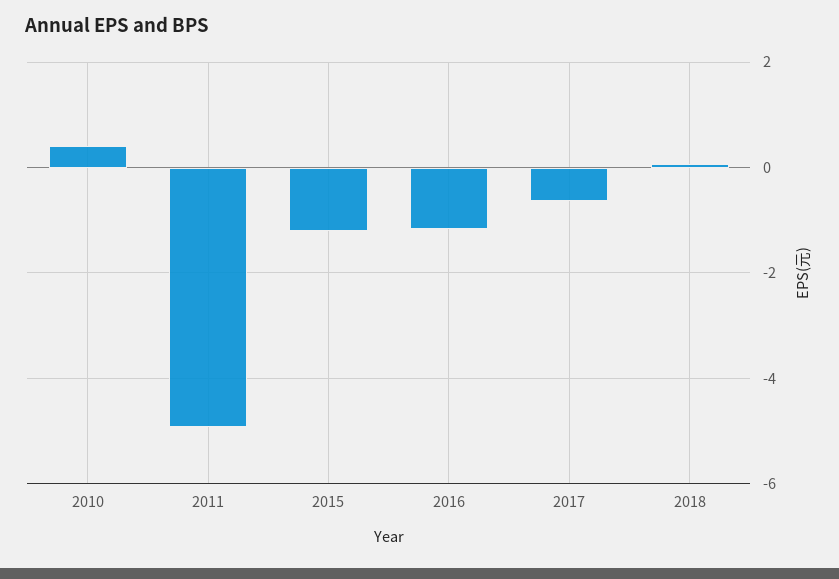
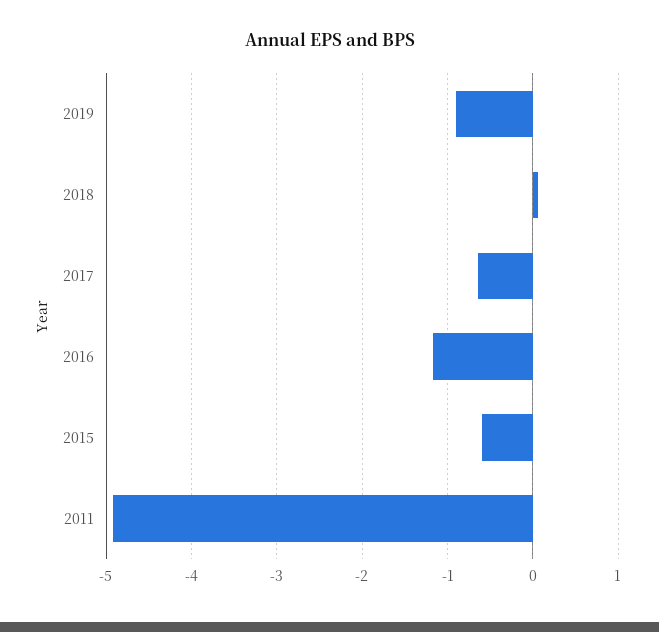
2010: 0.4 -> none
2015: -1.2 -> -0.6
2019: none -> -0.9

